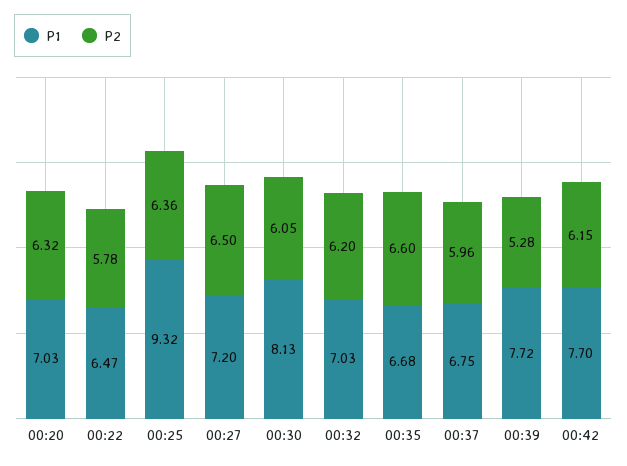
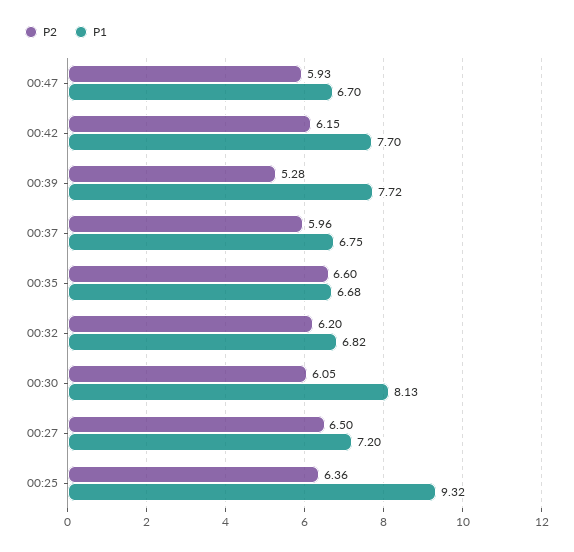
P1, 00:20: 7.03 -> none
P2, 00:20: 6.32 -> none
P1, 00:22: 6.47 -> none
P2, 00:22: 5.78 -> none
P1, 00:32: 7.03 -> 6.82
P2, 00:47: none -> 5.93
P1, 00:47: none -> 6.7

